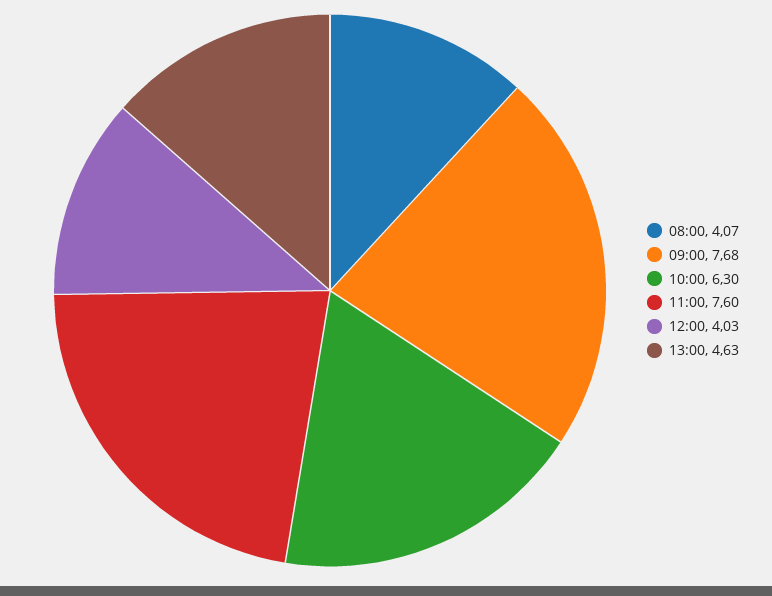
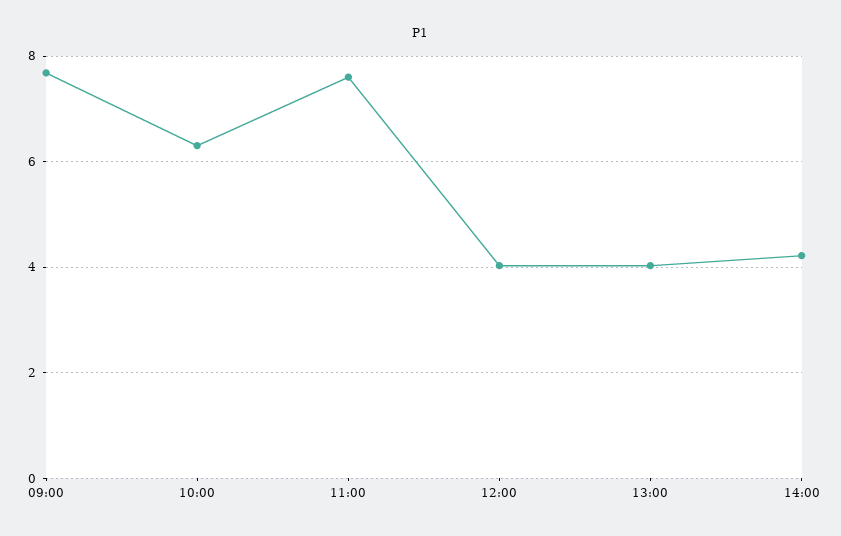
08:00: 4.07 -> none
13:00: 4.63 -> 4
14:00: none -> 4.2

